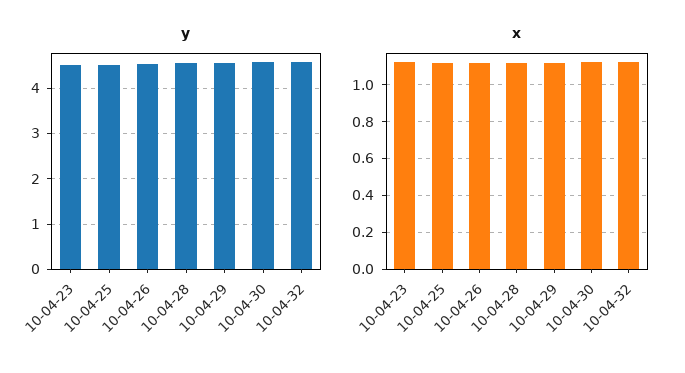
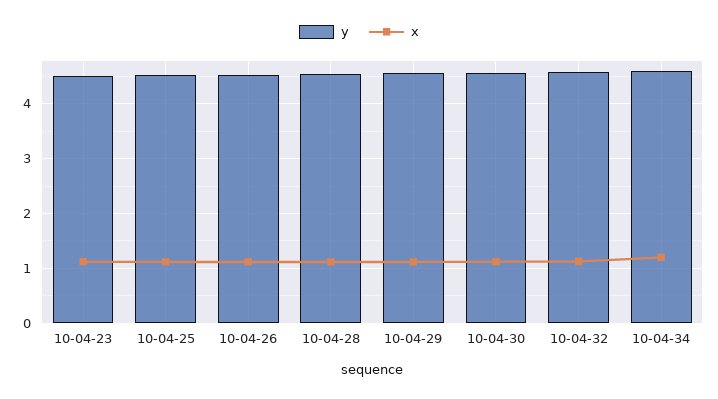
y, 10-04-34: none -> 4.6
x, 10-04-34: none -> 1.2

